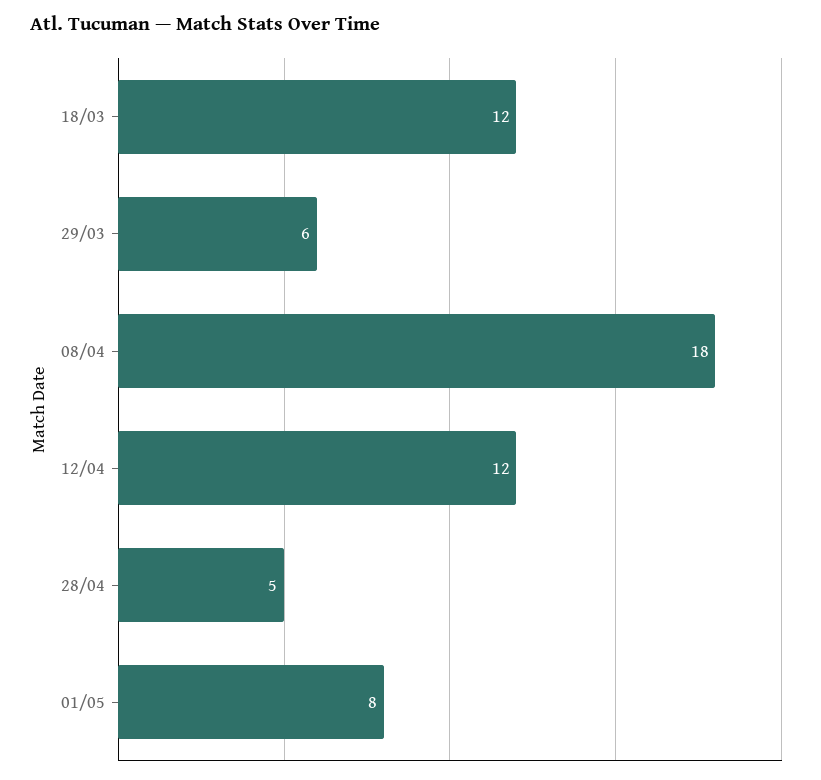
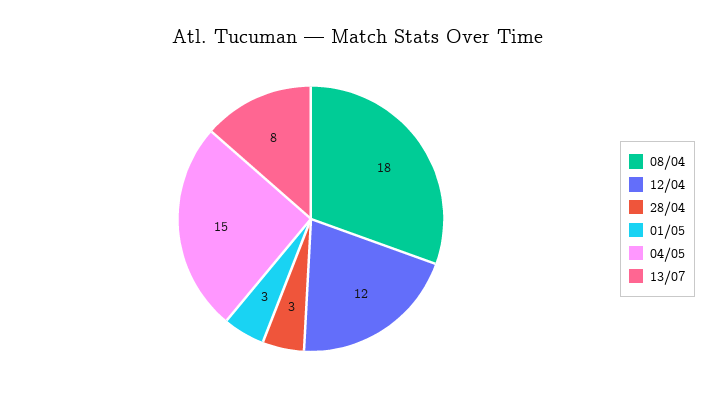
18/03: 12 -> none
29/03: 6 -> none
28/04: 5 -> 3
01/05: 8 -> 3
04/05: none -> 15
13/07: none -> 8

